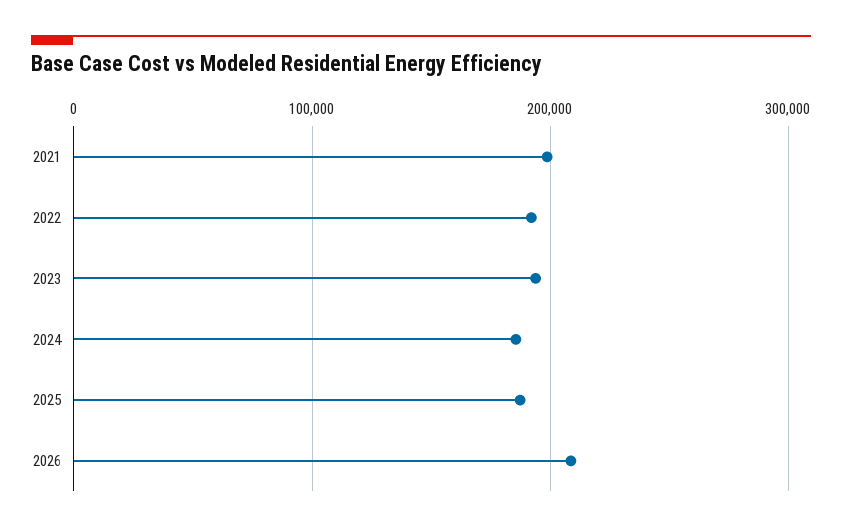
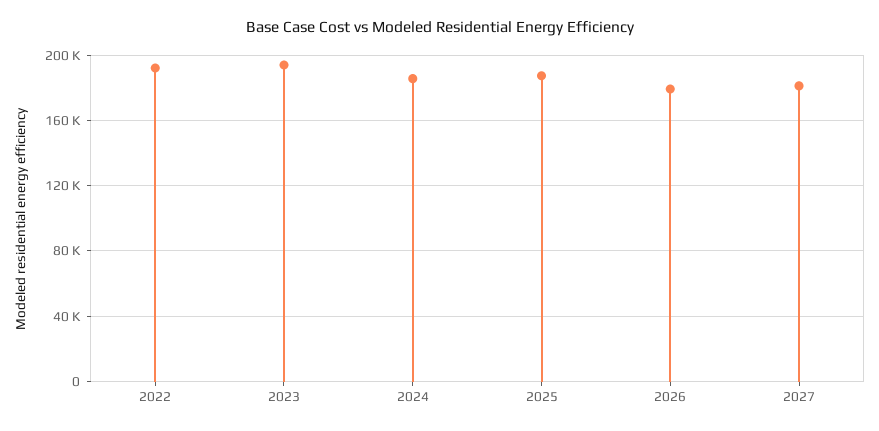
2021: 200000 -> none
2026: 210000 -> 180000
2027: none -> 180000

